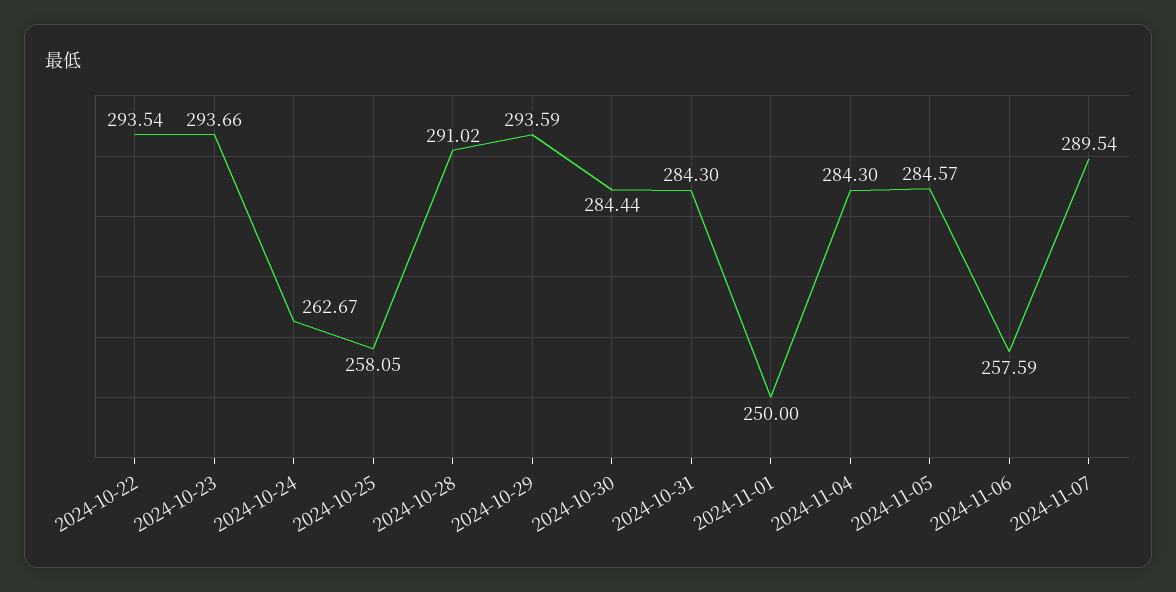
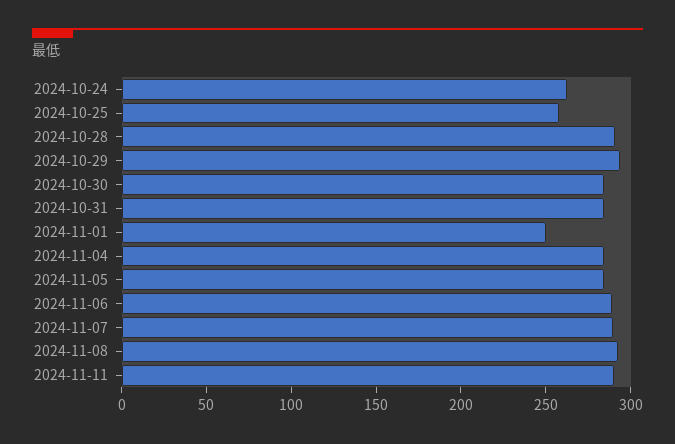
2024-10-22: 293.54 -> none
2024-10-23: 293.66 -> none
2024-11-06: 257.59 -> 290
2024-11-08: none -> 290
2024-11-11: none -> 290

